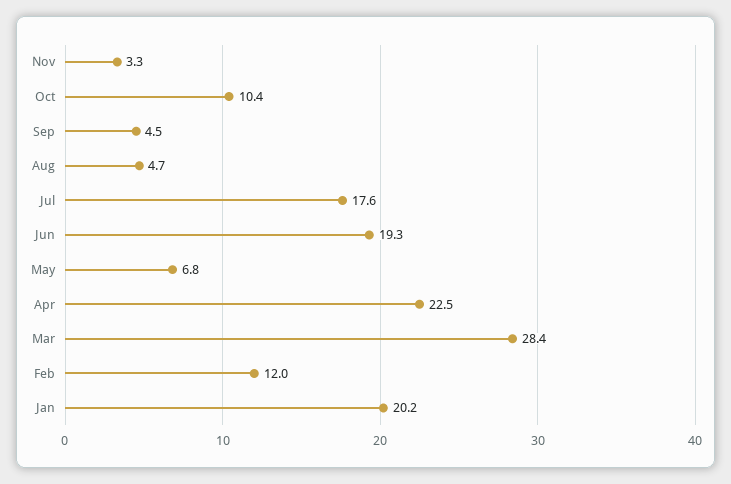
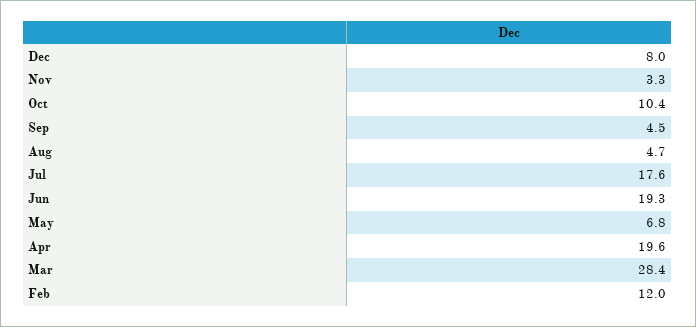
Apr: 22.5 -> 19.6
Jan: 20.2 -> none
Dec: none -> 8

